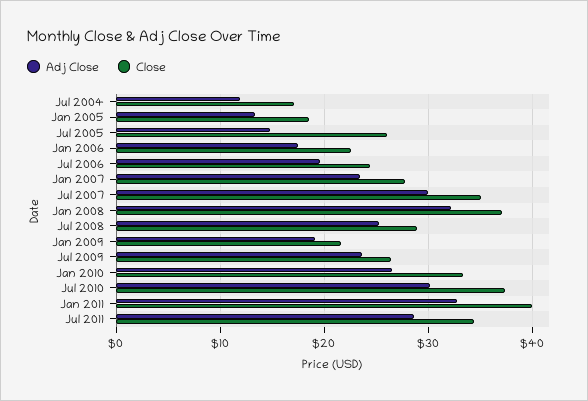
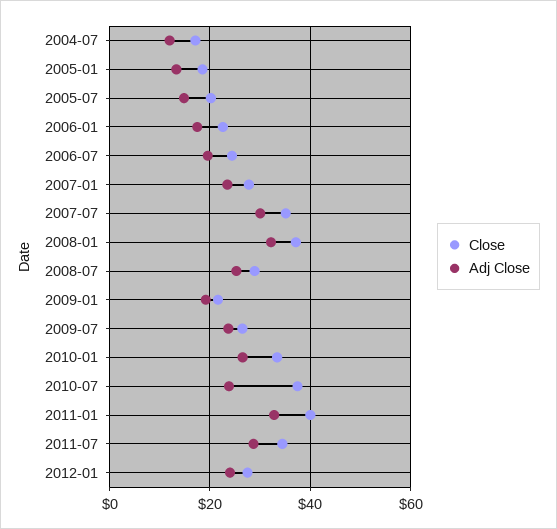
Close, Jul 2005: 26 -> 20
Adj Close, Jul 2010: 30 -> 24
Close, 2012-01: none -> 28
Adj Close, 2012-01: none -> 24

